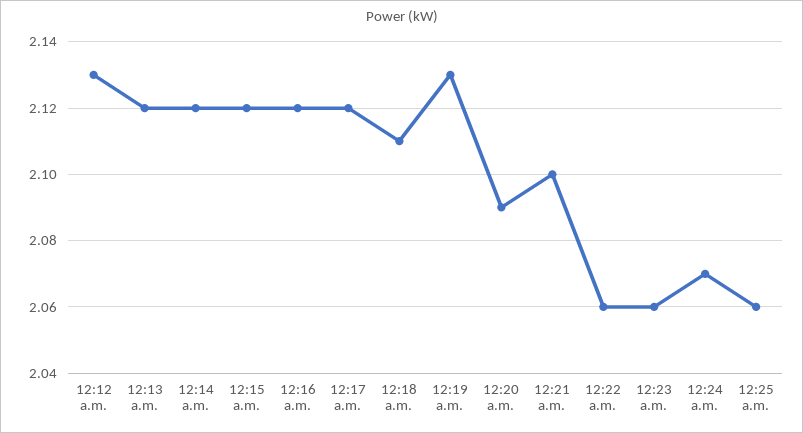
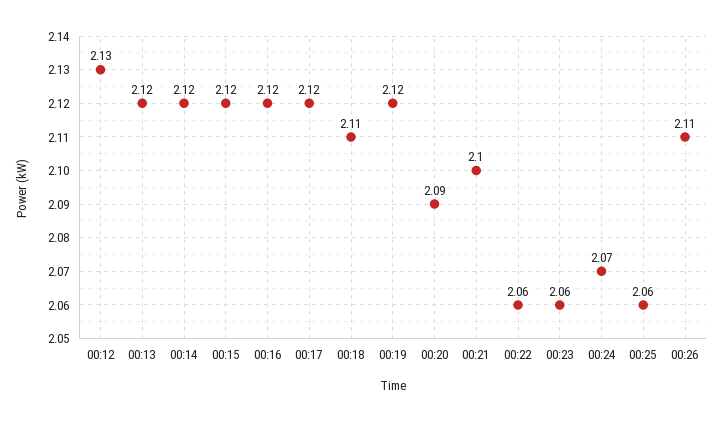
12:19 a.m.: 2.13 -> 2.12
00:26: none -> 2.11

